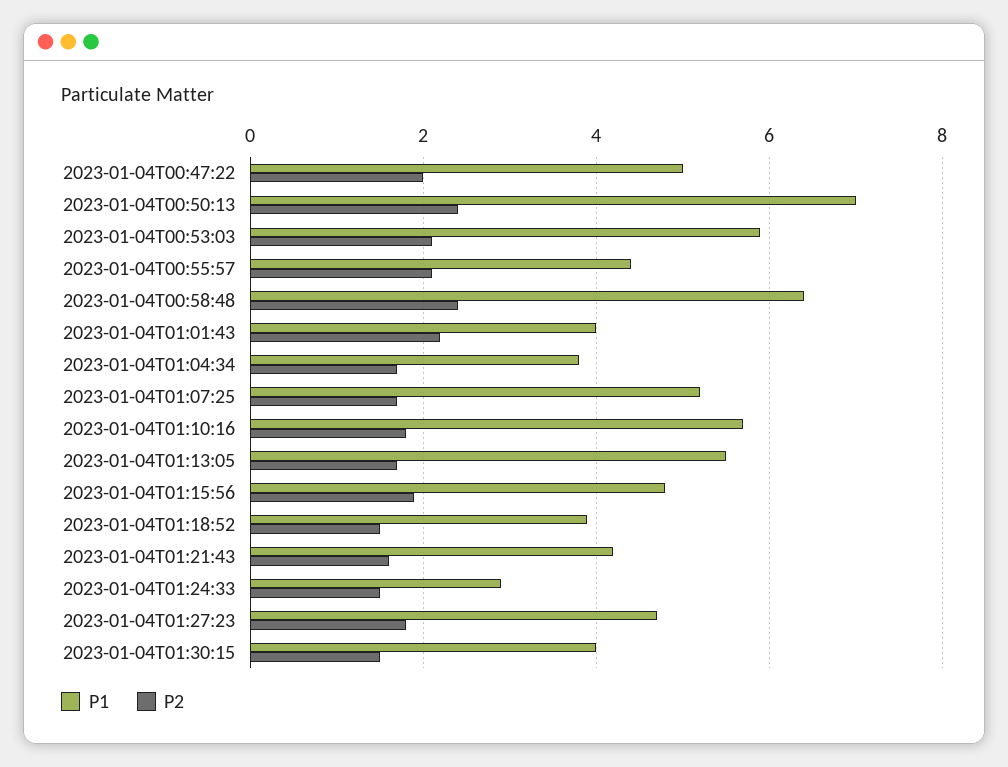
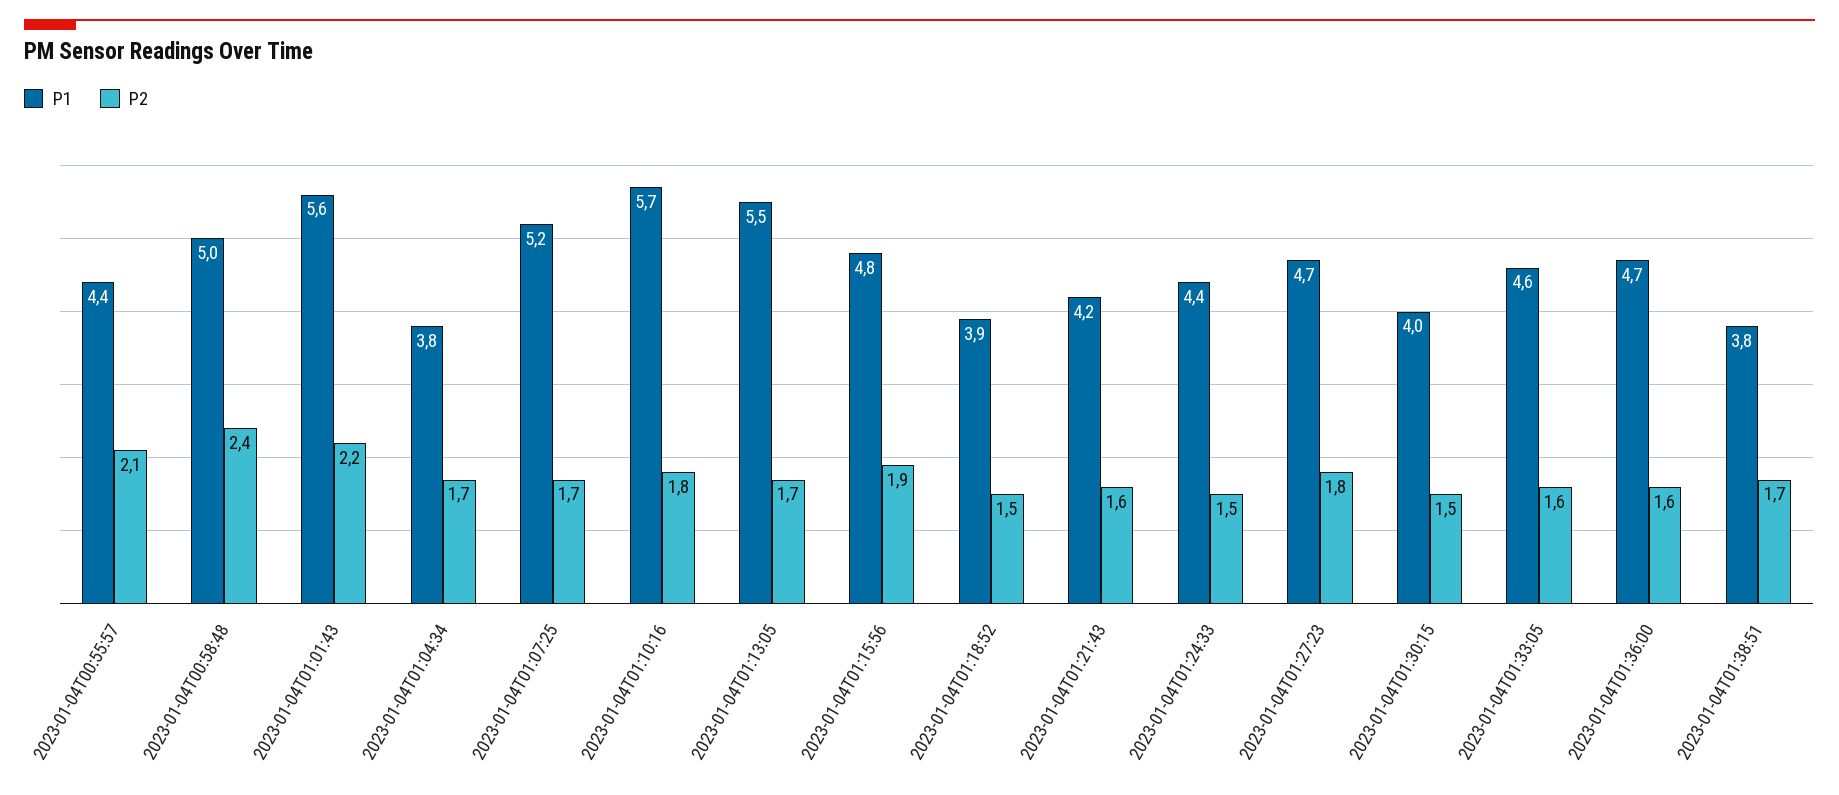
P1, 2023-01-04T00:47:22: 5 -> none
P2, 2023-01-04T00:47:22: 2 -> none
P1, 2023-01-04T00:50:13: 7 -> none
P2, 2023-01-04T00:50:13: 2.5 -> none
P1, 2023-01-04T00:53:03: 6 -> none
P2, 2023-01-04T00:53:03: 2 -> none
P1, 2023-01-04T00:58:48: 6.5 -> 5
P1, 2023-01-04T01:01:43: 4 -> 5.6
P1, 2023-01-04T01:24:33: 3 -> 4.4
P1, 2023-01-04T01:33:05: none -> 4.6
P2, 2023-01-04T01:33:05: none -> 1.6
P1, 2023-01-04T01:36:00: none -> 4.7
P2, 2023-01-04T01:36:00: none -> 1.6
P1, 2023-01-04T01:38:51: none -> 3.8
P2, 2023-01-04T01:38:51: none -> 1.7

